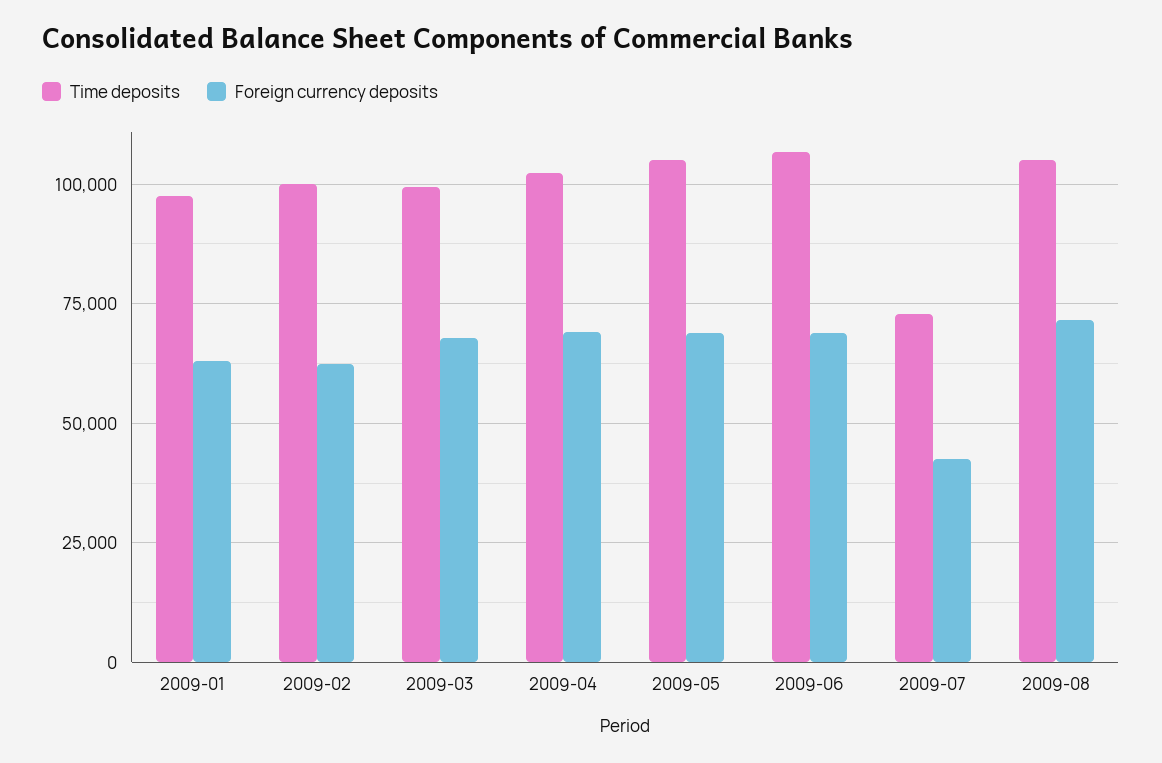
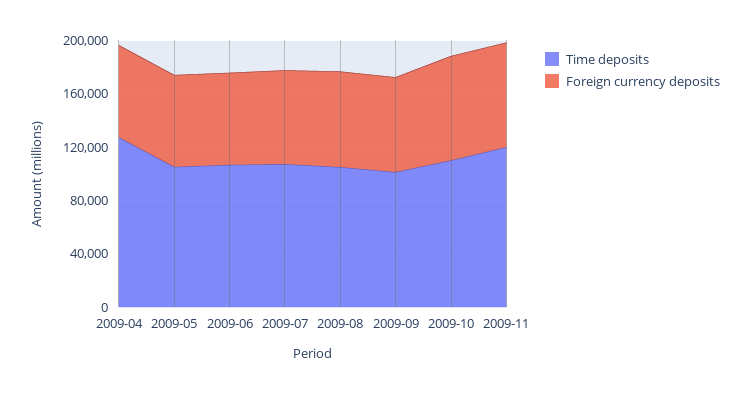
Time deposits, 2009-01: 97500 -> none
Foreign currency deposits, 2009-01: 62500 -> none
Time deposits, 2009-02: 100000 -> none
Foreign currency deposits, 2009-02: 62500 -> none
Time deposits, 2009-03: 100000 -> none
Foreign currency deposits, 2009-03: 67500 -> none
Time deposits, 2009-04: 102500 -> 130000
Time deposits, 2009-07: 72500 -> 110000
Foreign currency deposits, 2009-07: 42500 -> 70000
Time deposits, 2009-09: none -> 100000
Foreign currency deposits, 2009-09: none -> 70000
Time deposits, 2009-10: none -> 110000
Foreign currency deposits, 2009-10: none -> 80000
Time deposits, 2009-11: none -> 120000
Foreign currency deposits, 2009-11: none -> 80000

